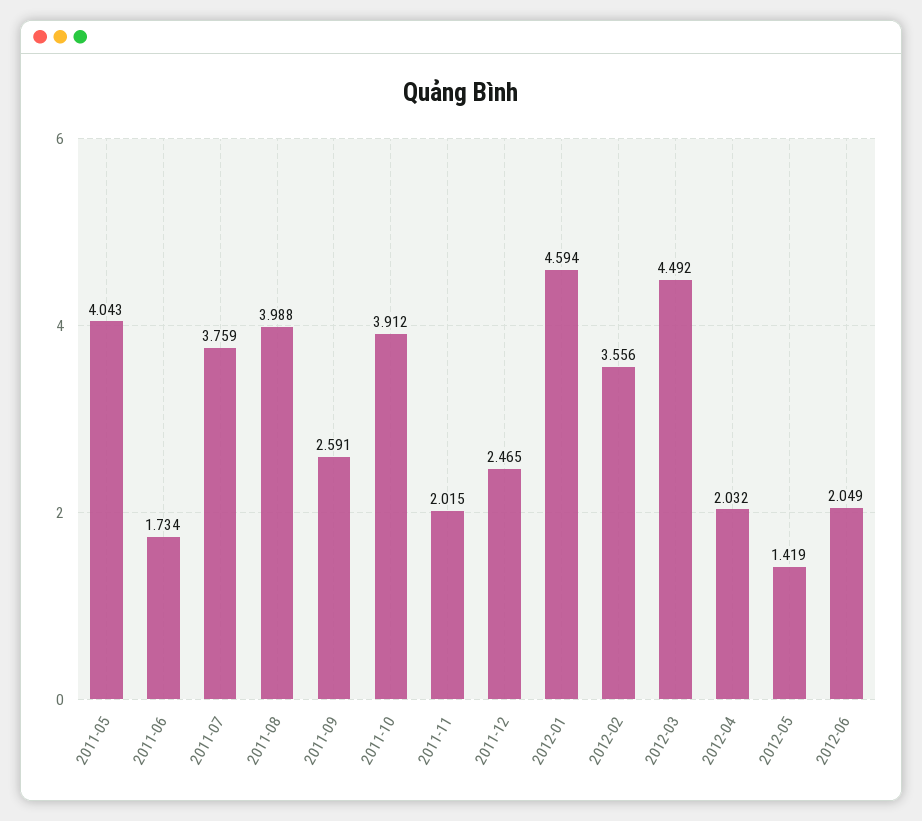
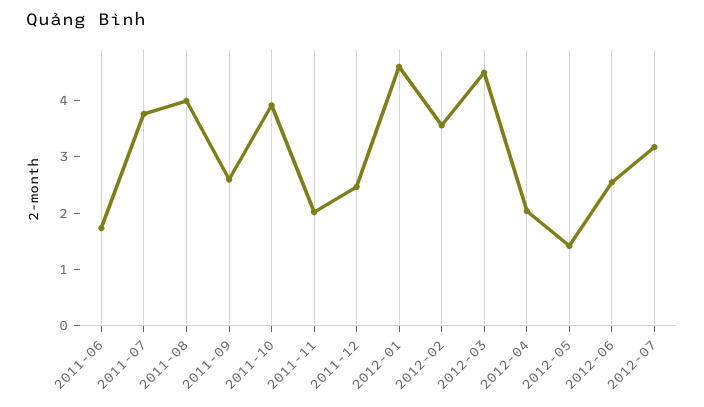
2011-05: 4.043 -> none
2012-06: 2.049 -> 2.6
2012-07: none -> 3.2

